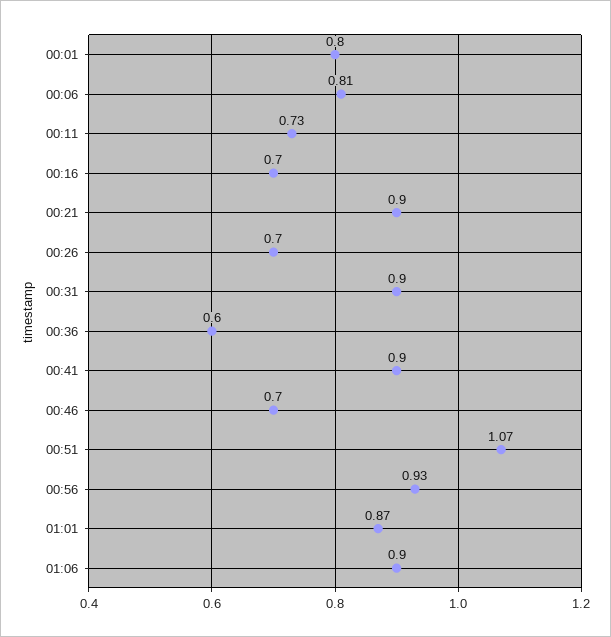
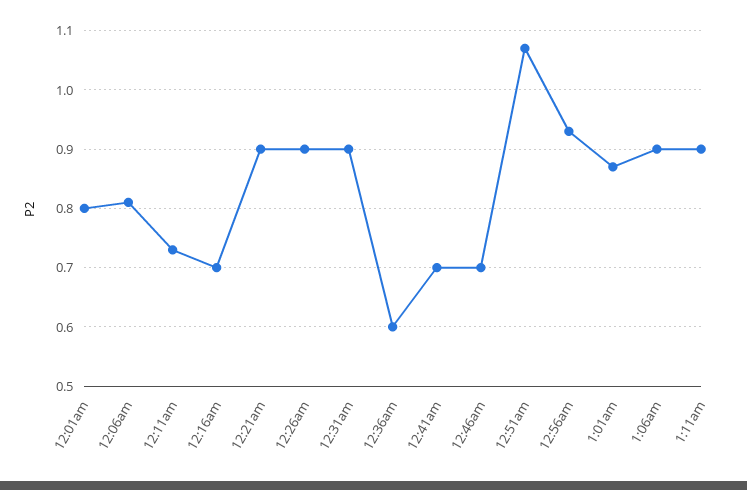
00:26: 0.7 -> 0.9
00:41: 0.9 -> 0.7
1:11am: none -> 0.9

